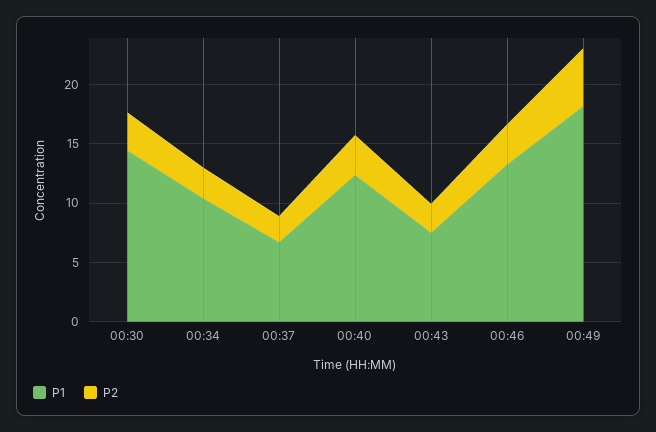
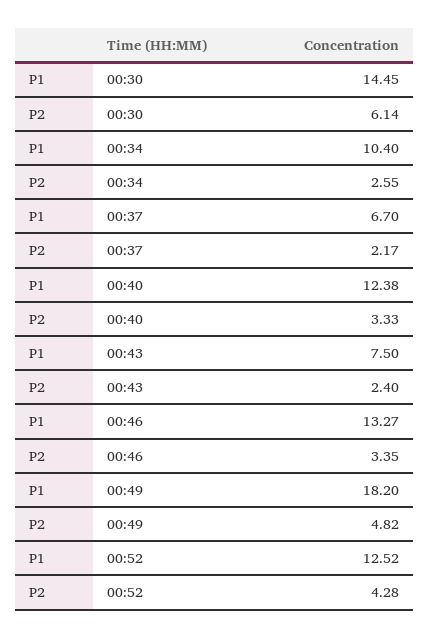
P2, 00:30: 3 -> 6.14
P1, 00:52: none -> 12.52
P2, 00:52: none -> 4.28

